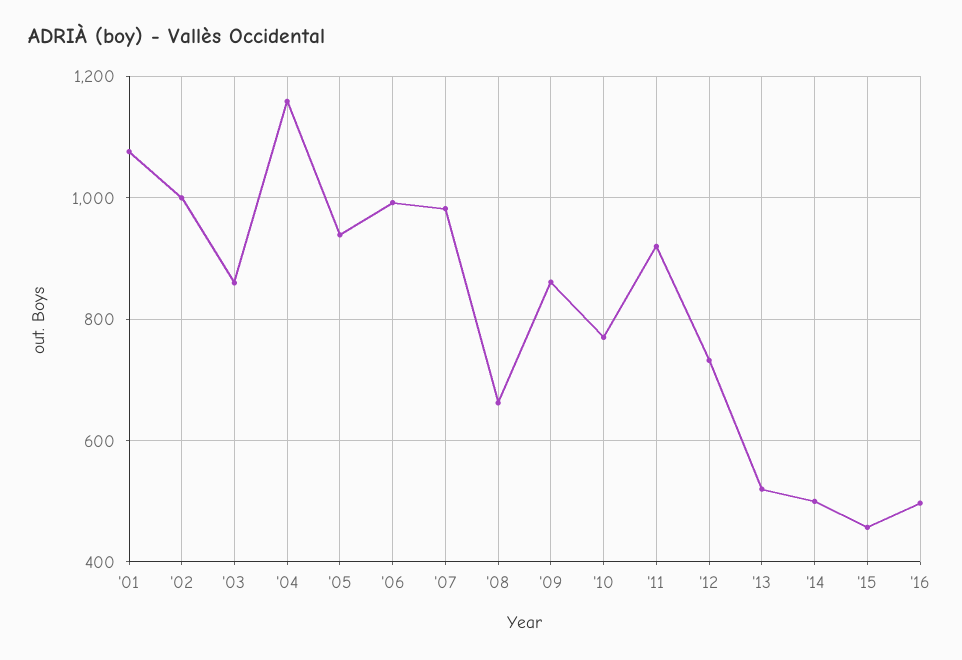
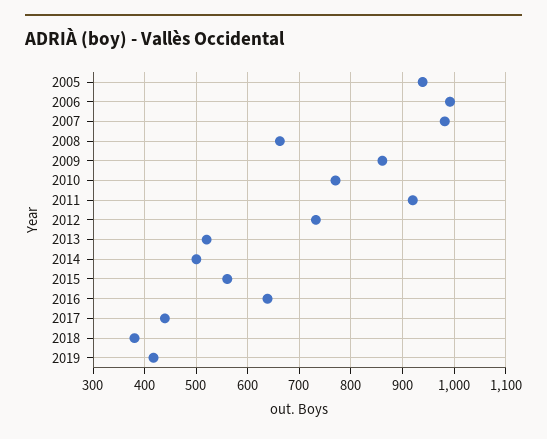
'01: 1080 -> none
'02: 1000 -> none
'03: 860 -> none
'04: 1160 -> none
'15: 460 -> 560
'16: 500 -> 640
2017: none -> 440
2018: none -> 380
2019: none -> 420

